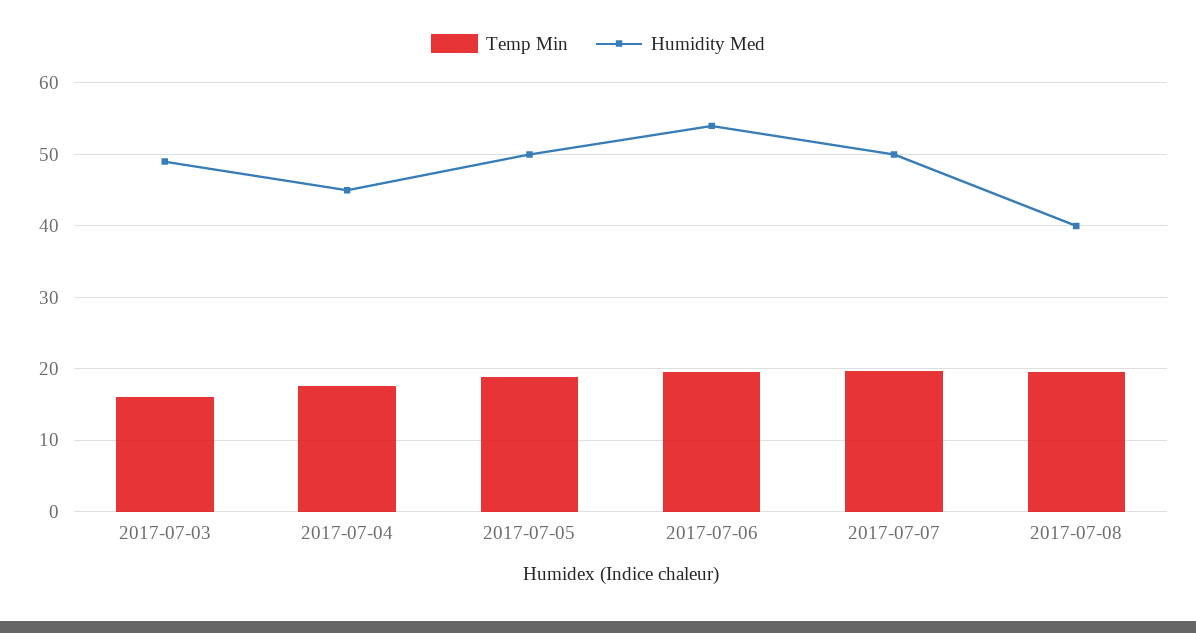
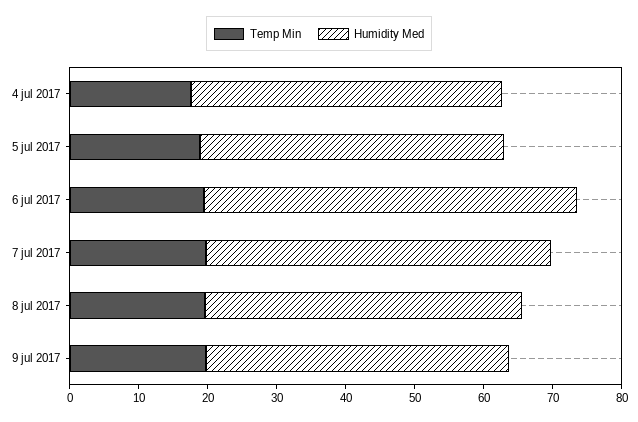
Temp Min, 2017-07-03: 16 -> none
Humidity Med, 2017-07-03: 49 -> none
Humidity Med, 2017-07-05: 50 -> 44
Humidity Med, 2017-07-08: 40 -> 46
Temp Min, 9 jul 2017: none -> 20
Humidity Med, 9 jul 2017: none -> 44

